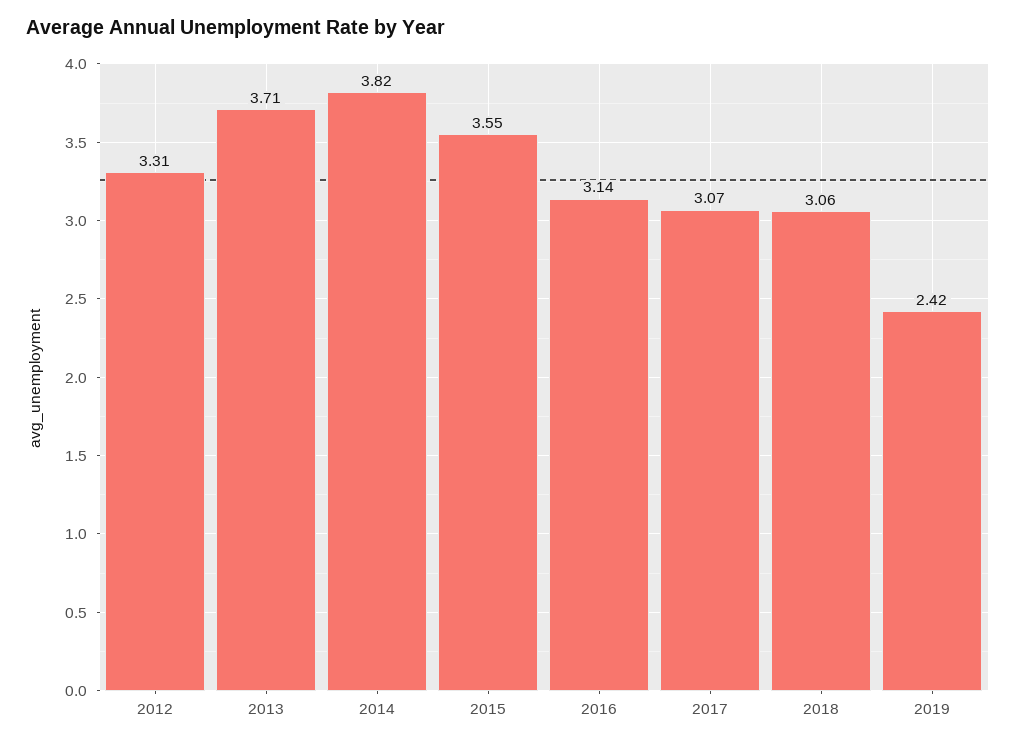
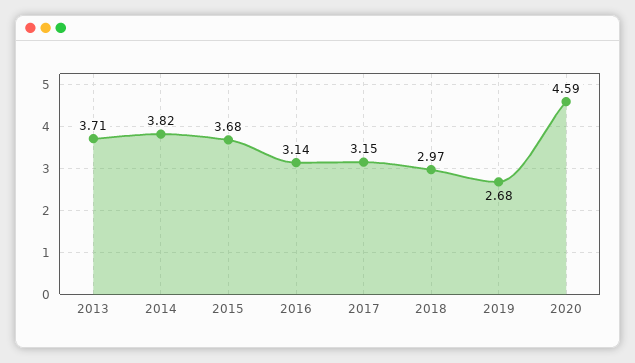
2012: 3.31 -> none
2015: 3.55 -> 3.68
2017: 3.07 -> 3.15
2018: 3.06 -> 2.97
2019: 2.42 -> 2.68
2020: none -> 4.59

